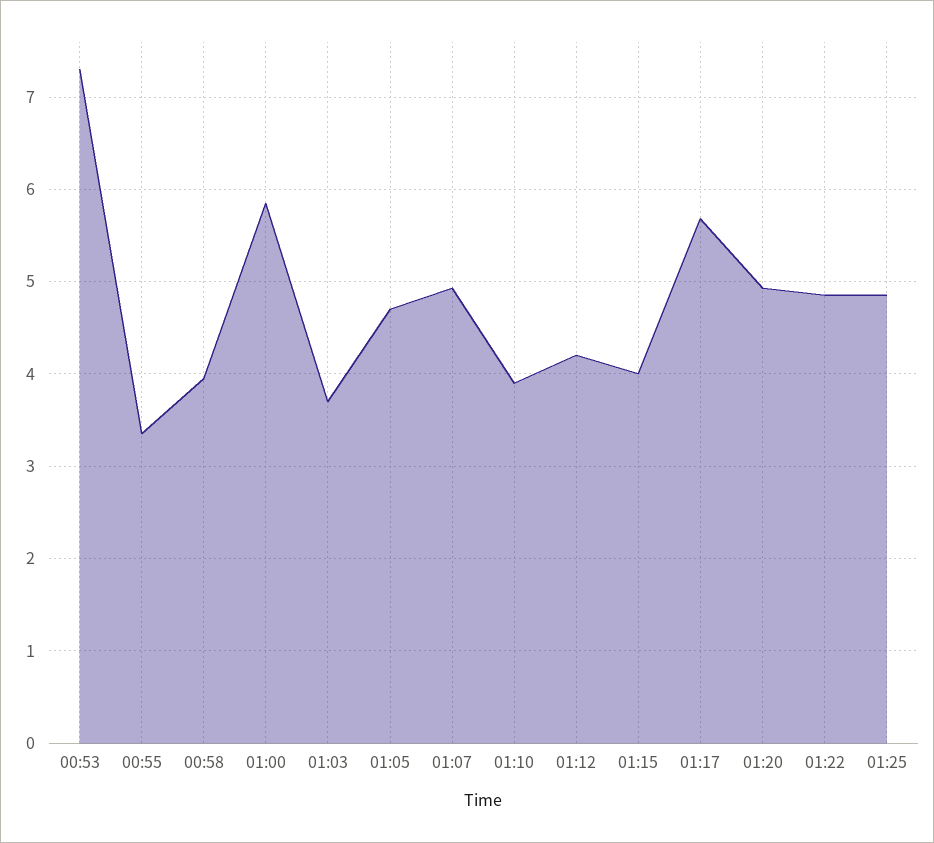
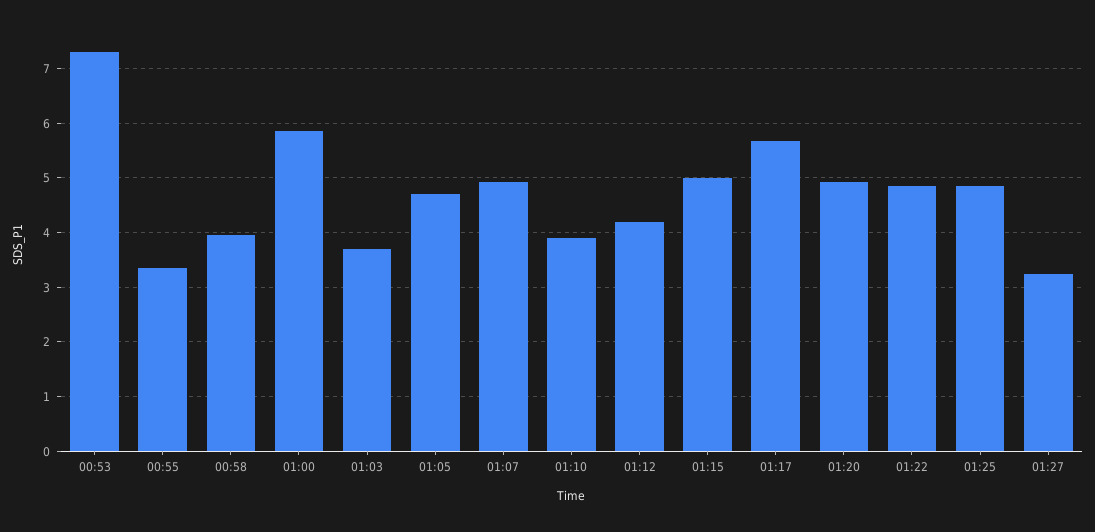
01:15: 4 -> 5
01:27: none -> 3.2

